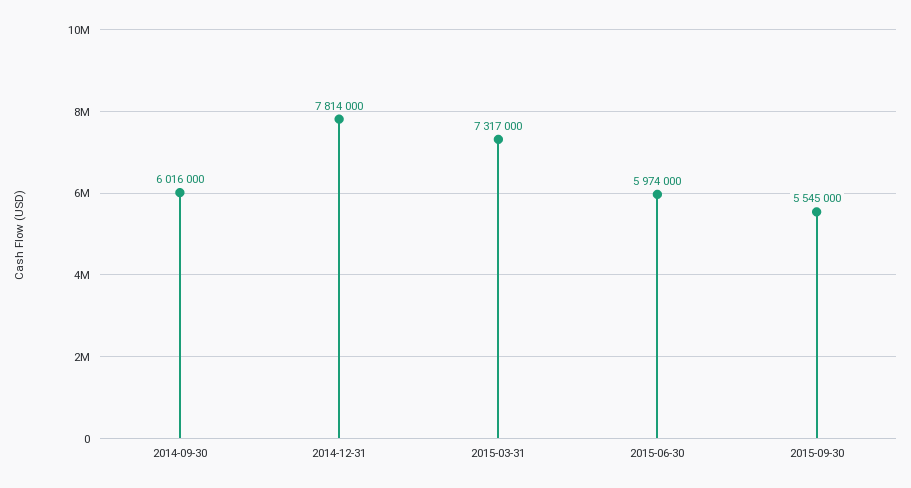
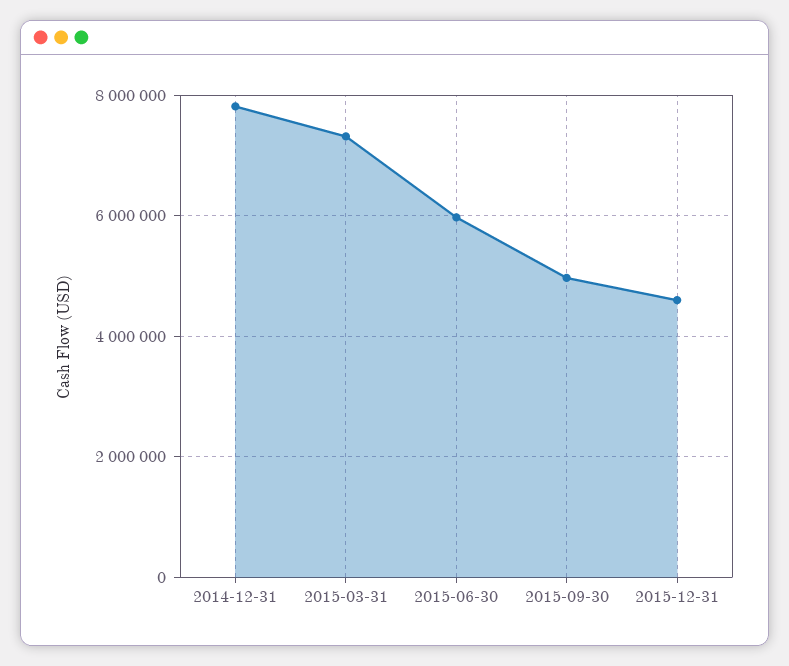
2014-09-30: 6016000 -> none
2015-09-30: 5545000 -> 5000000
2015-12-31: none -> 4600000

